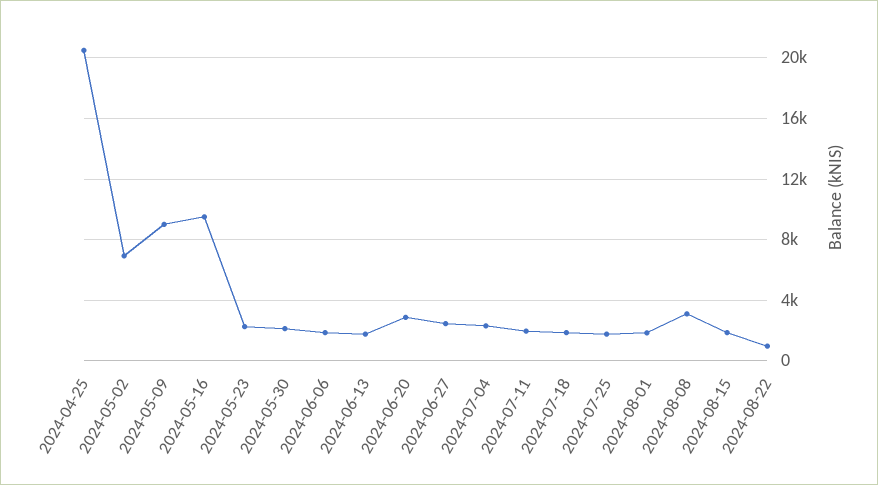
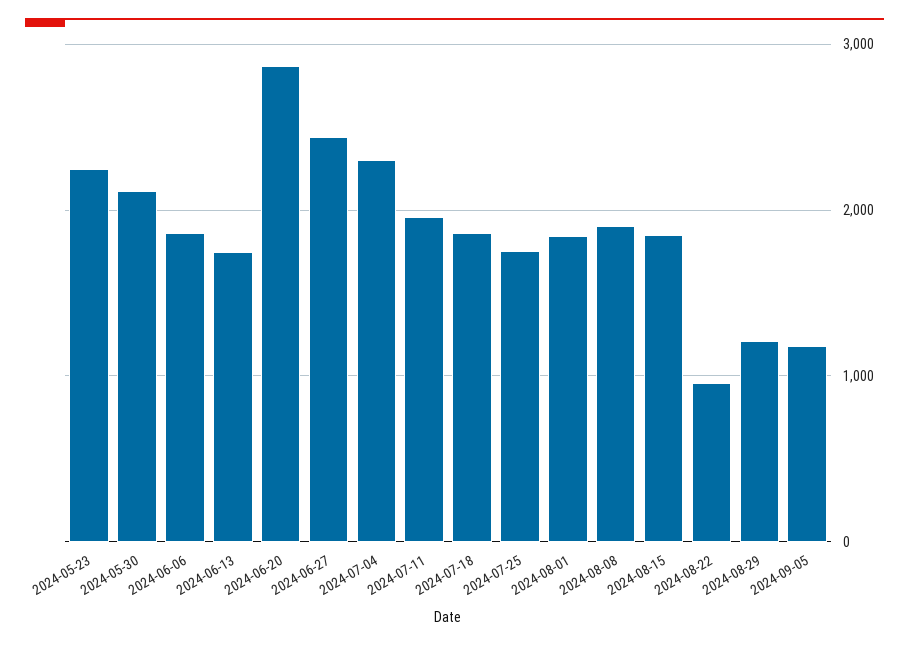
2024-04-25: 20500 -> none
2024-05-02: 7000 -> none
2024-05-09: 9000 -> none
2024-05-16: 9500 -> none
2024-08-08: 3000 -> 1900
2024-08-29: none -> 1200
2024-09-05: none -> 1200

